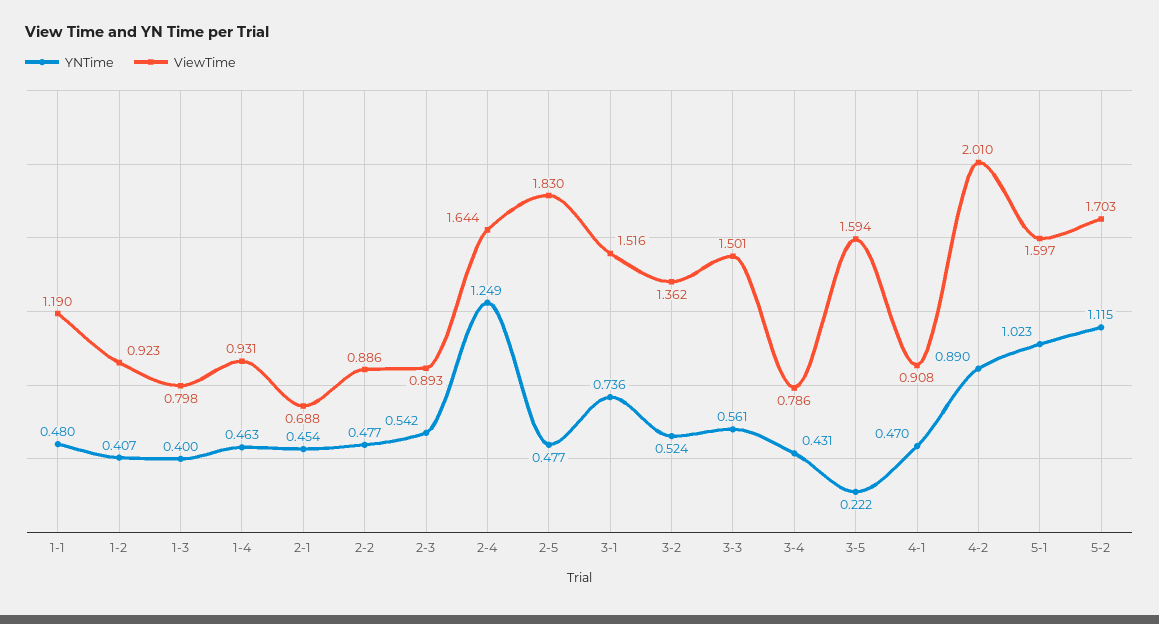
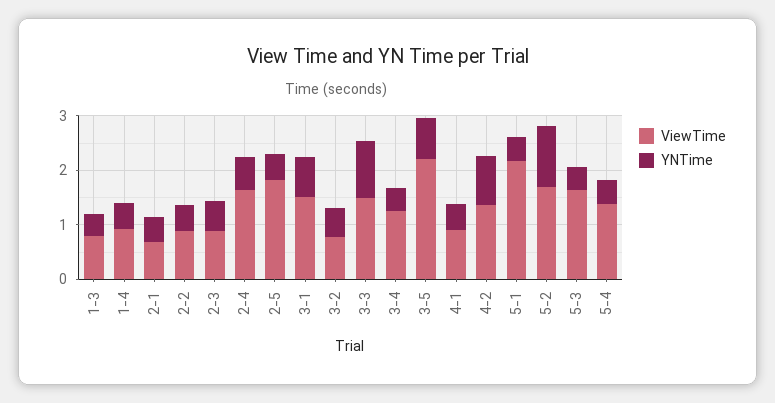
YNTime, 1-1: 0.48 -> none
ViewTime, 1-1: 1.19 -> none
YNTime, 1-2: 0.407 -> none
ViewTime, 1-2: 0.923 -> none
YNTime, 2-4: 1.249 -> 0.6
ViewTime, 3-2: 1.362 -> 0.8
YNTime, 3-3: 0.561 -> 1
ViewTime, 3-4: 0.786 -> 1.2
YNTime, 3-5: 0.222 -> 0.8
ViewTime, 3-5: 1.594 -> 2.2
ViewTime, 4-2: 2.01 -> 1.4
YNTime, 5-1: 1.023 -> 0.4
ViewTime, 5-1: 1.597 -> 2.2
ViewTime, 5-3: none -> 1.6
YNTime, 5-3: none -> 0.4
ViewTime, 5-4: none -> 1.4
YNTime, 5-4: none -> 0.4

